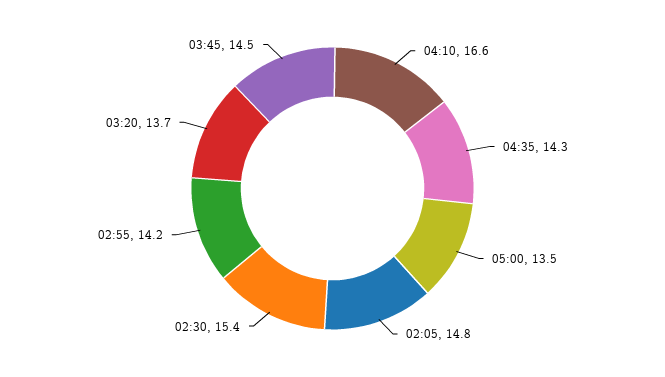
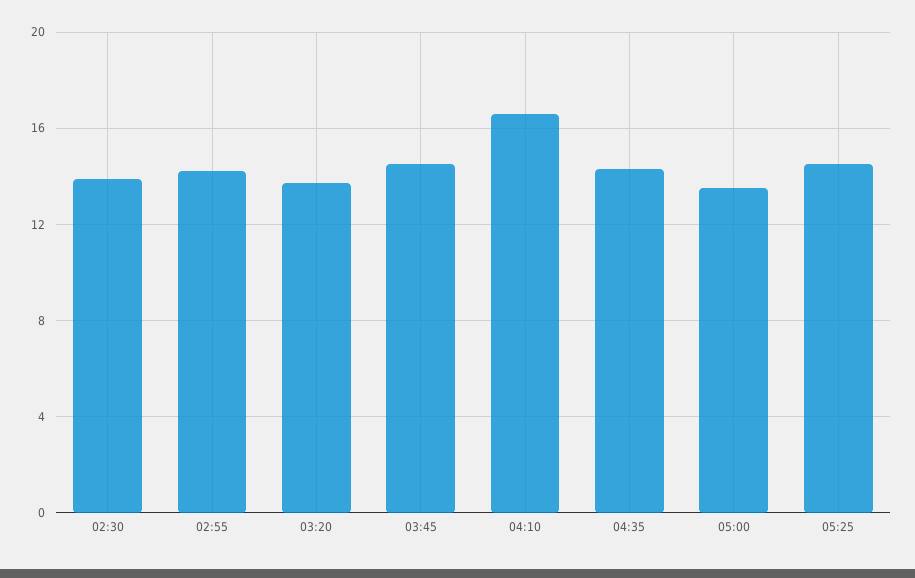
02:05: 14.8 -> none
02:30: 15.4 -> 14
05:25: none -> 14.5

